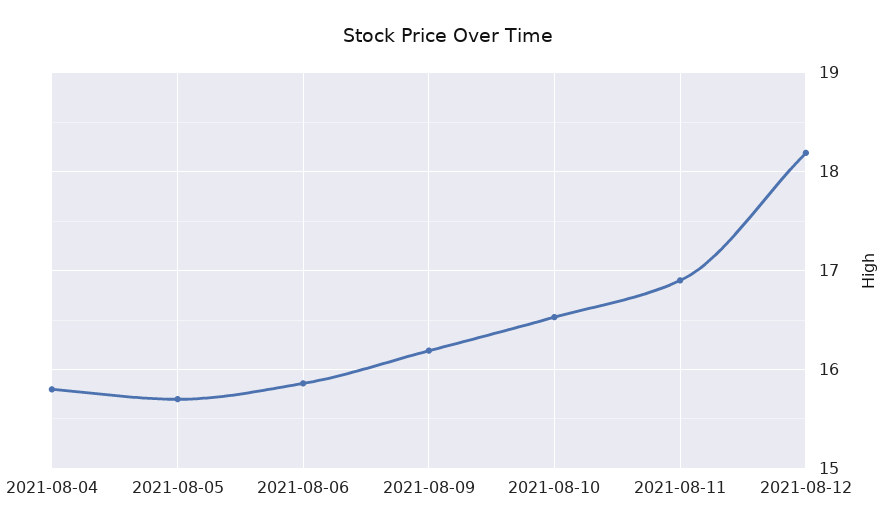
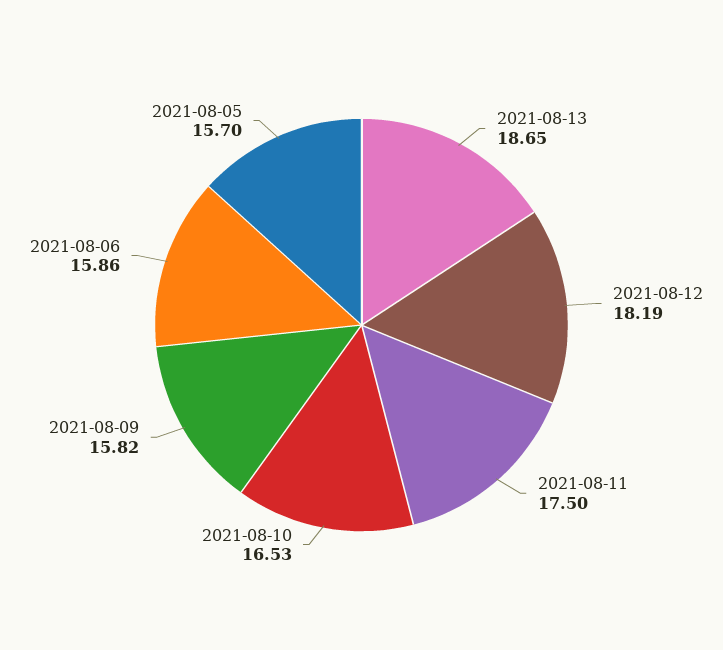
2021-08-04: 15.8 -> none
2021-08-09: 16.2 -> 15.82
2021-08-11: 16.9 -> 17.5
2021-08-13: none -> 18.65

